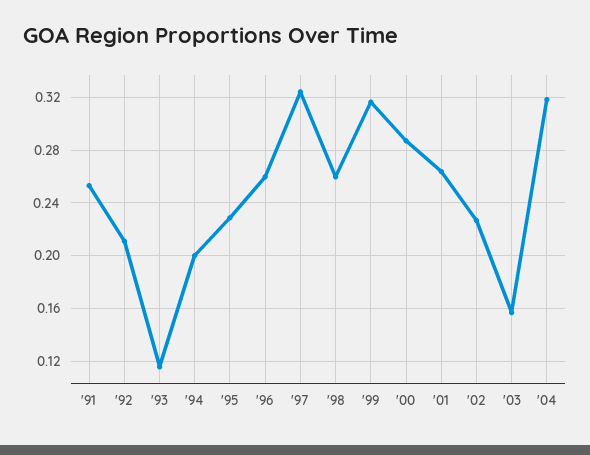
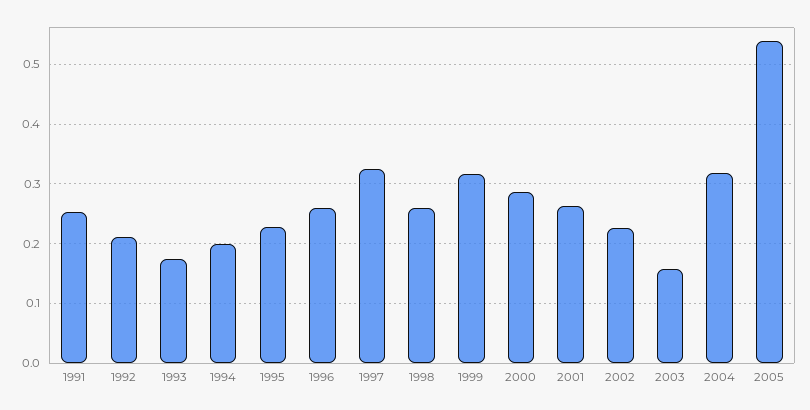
'93: 0.115 -> 0.18
2005: none -> 0.54

